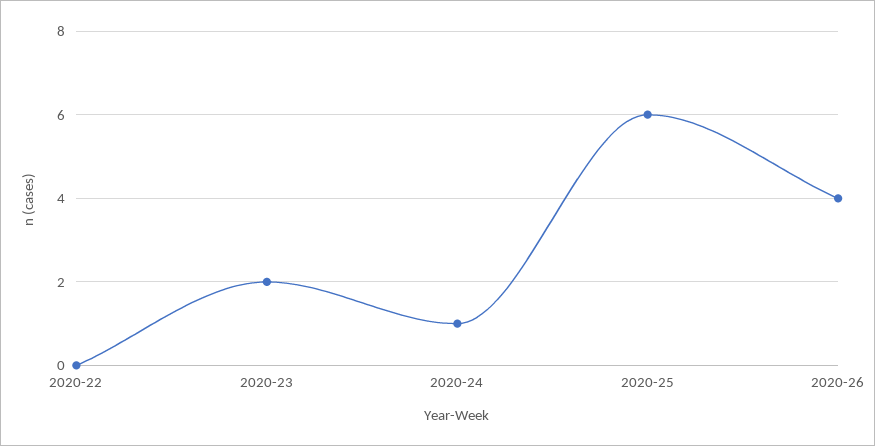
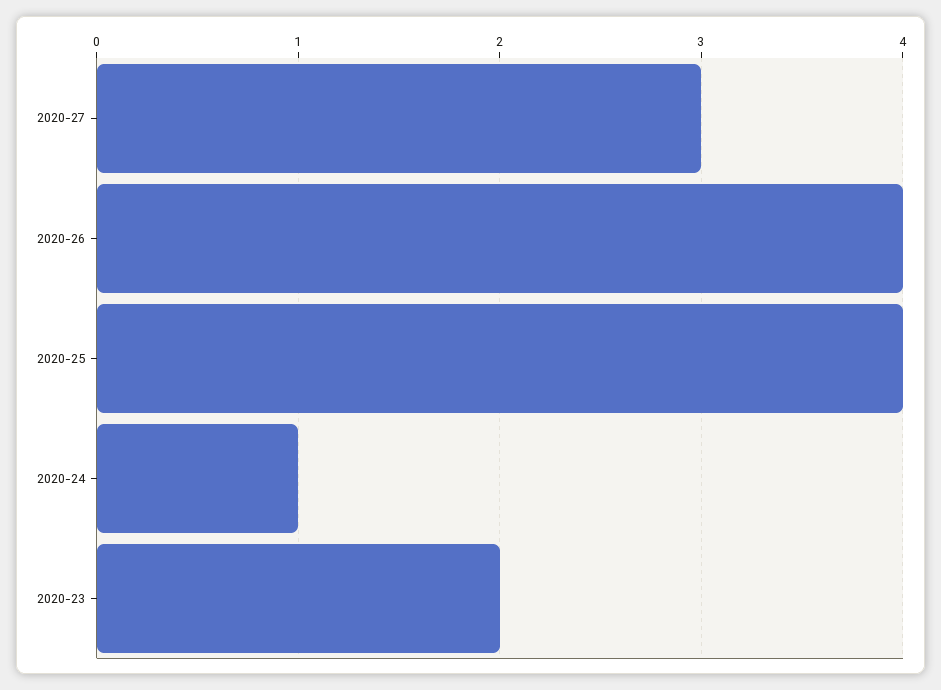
2020-22: 0 -> none
2020-25: 6 -> 4
2020-27: none -> 3

